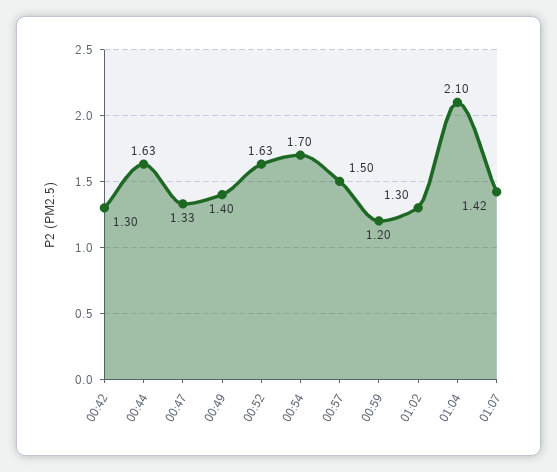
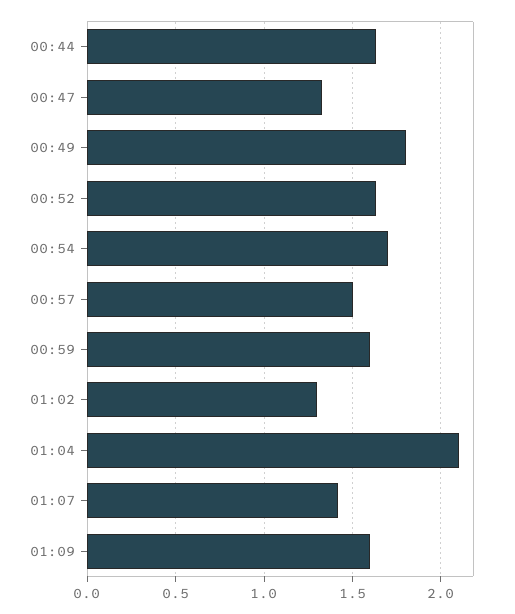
00:42: 1.3 -> none
00:49: 1.4 -> 1.8
00:59: 1.2 -> 1.6
01:09: none -> 1.6

